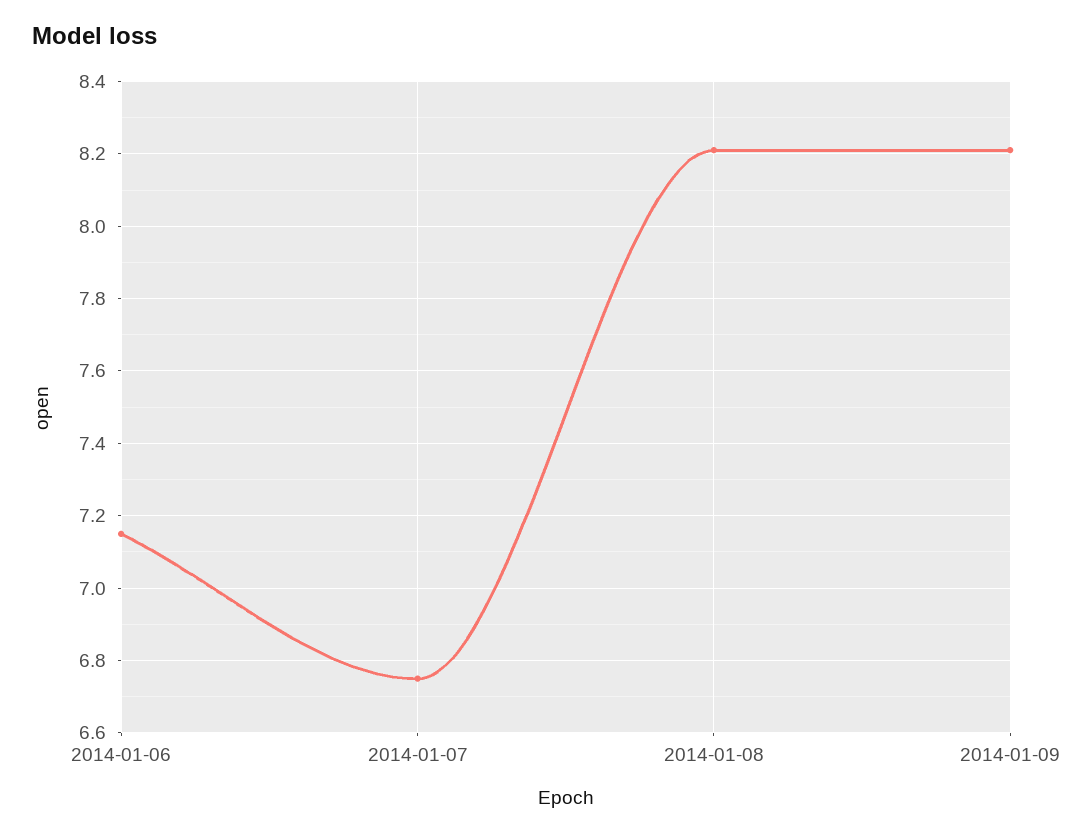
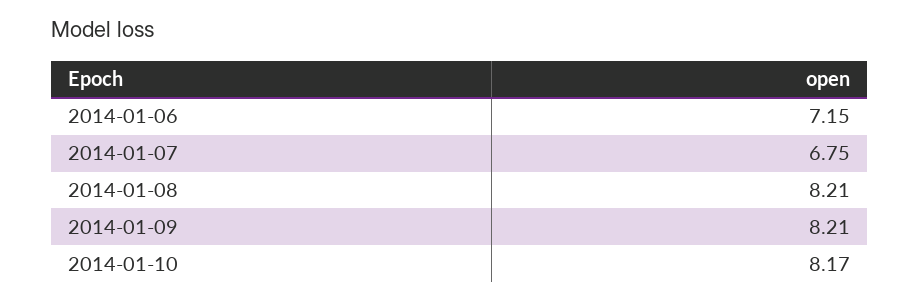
2014-01-10: none -> 8.17

